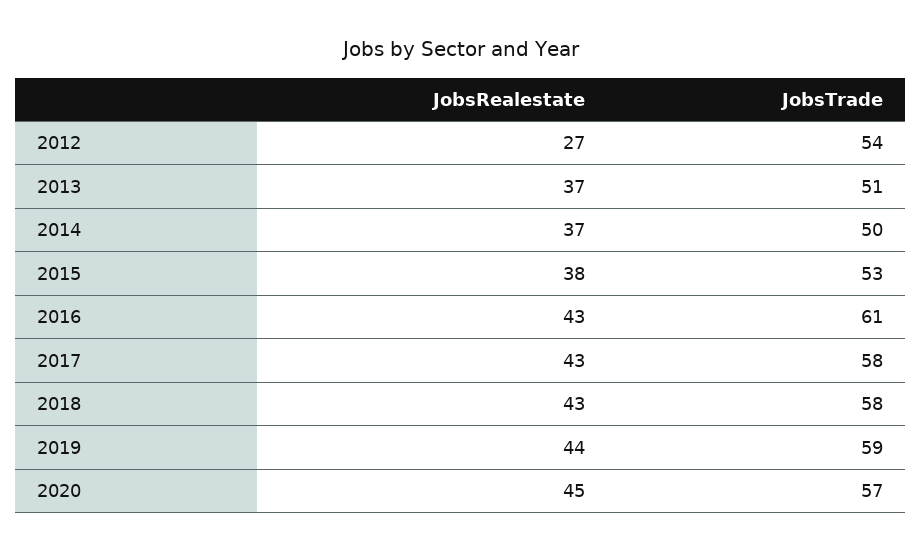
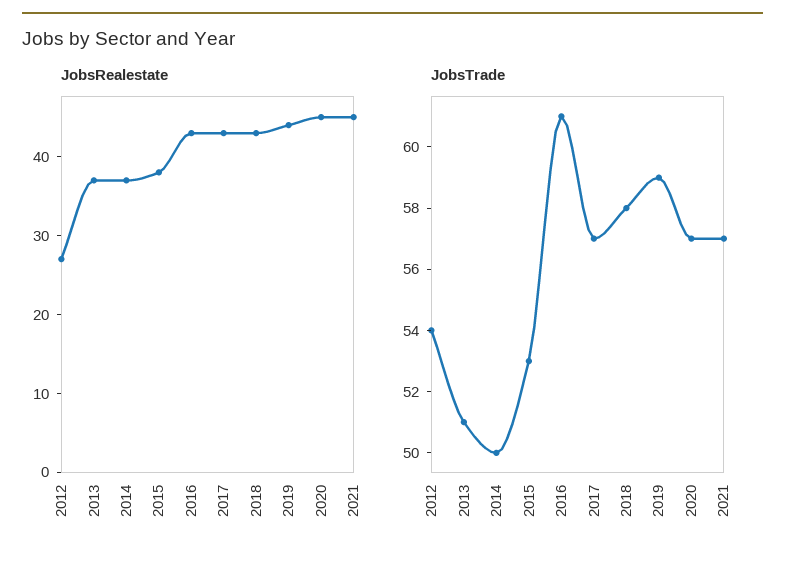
JobsTrade, 2017: 58 -> 57
JobsRealestate, 2021: none -> 45
JobsTrade, 2021: none -> 57

